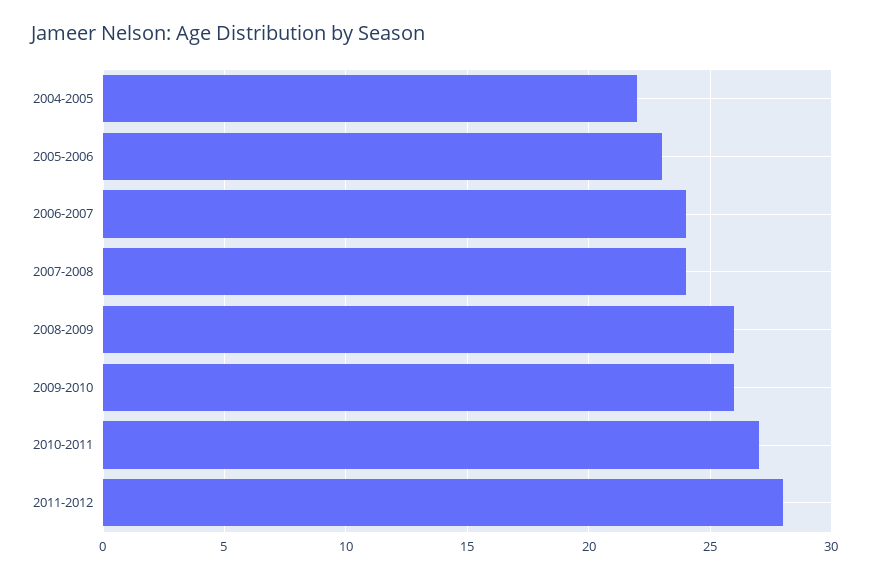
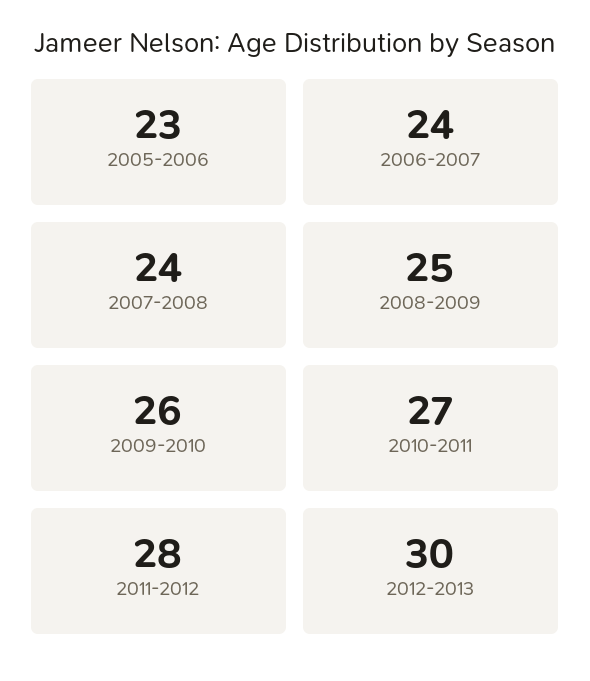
2004-2005: 22 -> none
2008-2009: 26 -> 25
2012-2013: none -> 30

